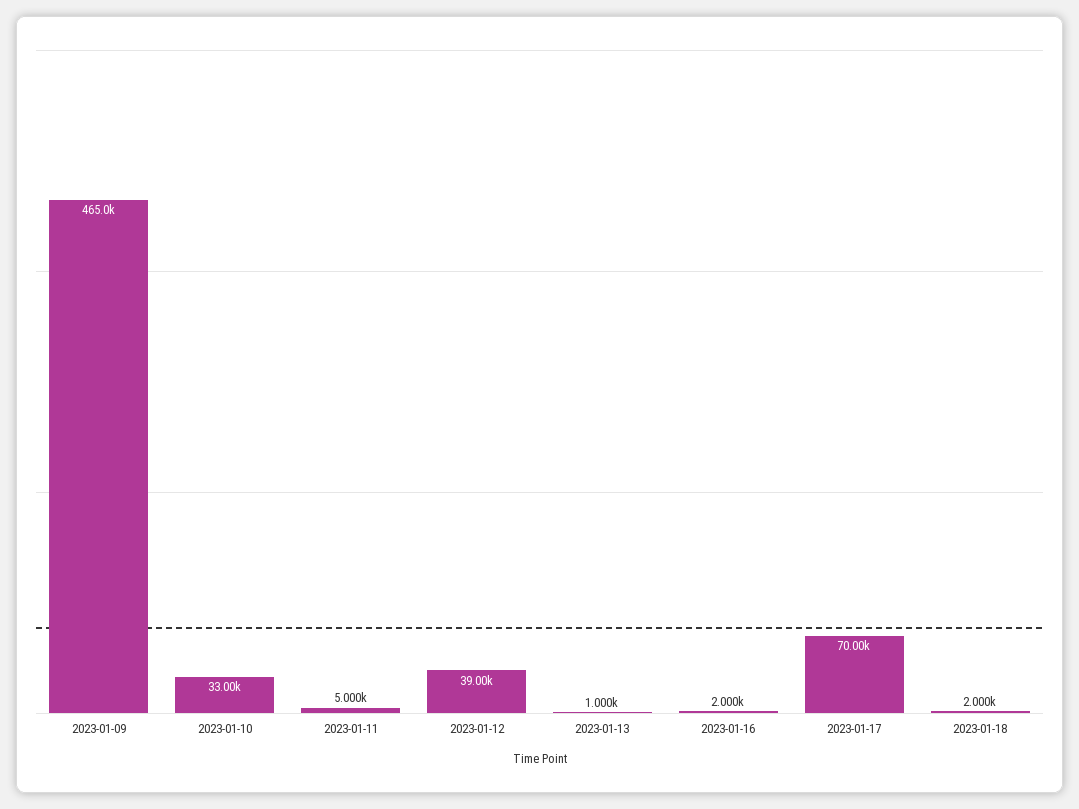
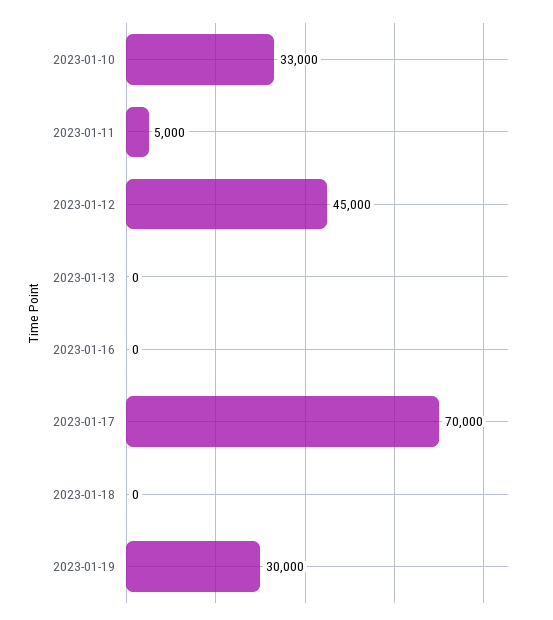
2023-01-09: 465000 -> none
2023-01-12: 39000 -> 45000
2023-01-13: 1000 -> 0
2023-01-16: 2000 -> 0
2023-01-18: 2000 -> 0
2023-01-19: none -> 30000

